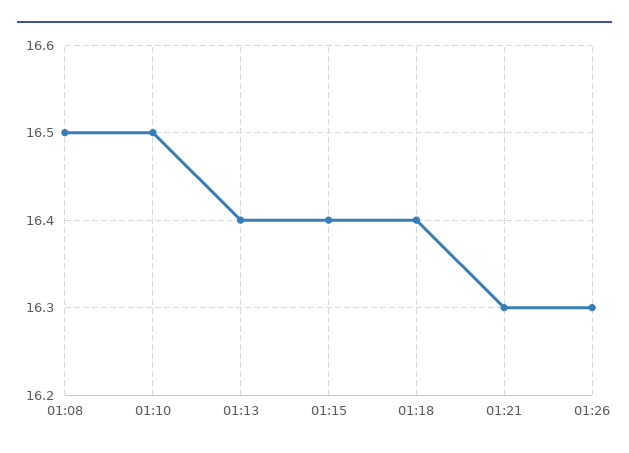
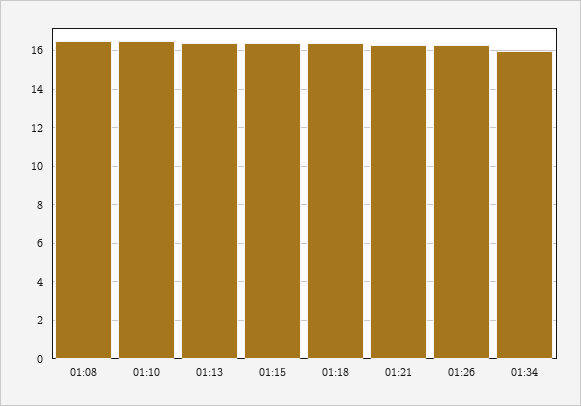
01:34: none -> 16

